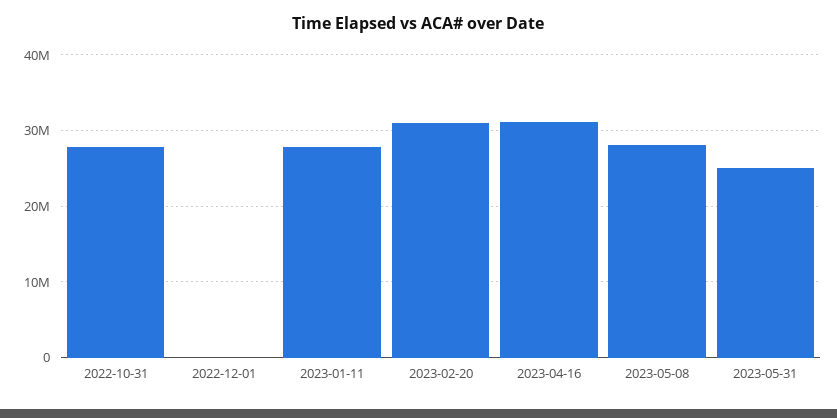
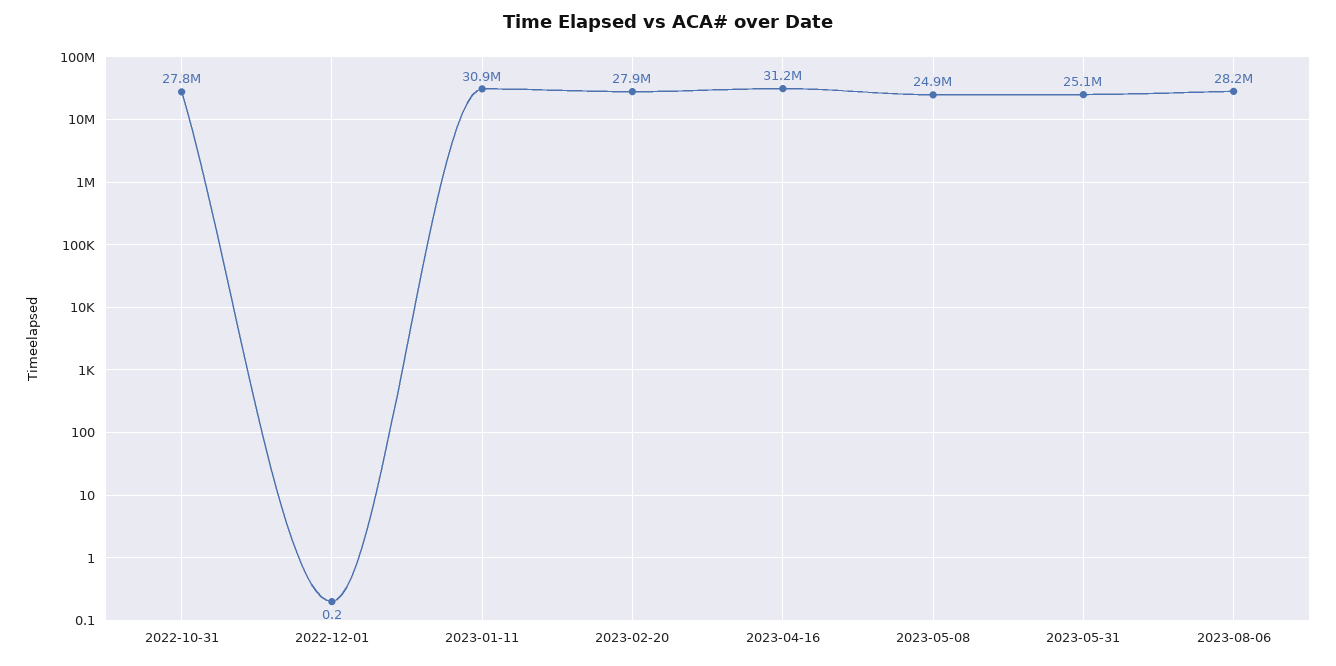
2023-01-11: 28000000 -> 30900000
2023-02-20: 31000000 -> 27900000
2023-05-08: 28000000 -> 24900000
2023-08-06: none -> 28200000

